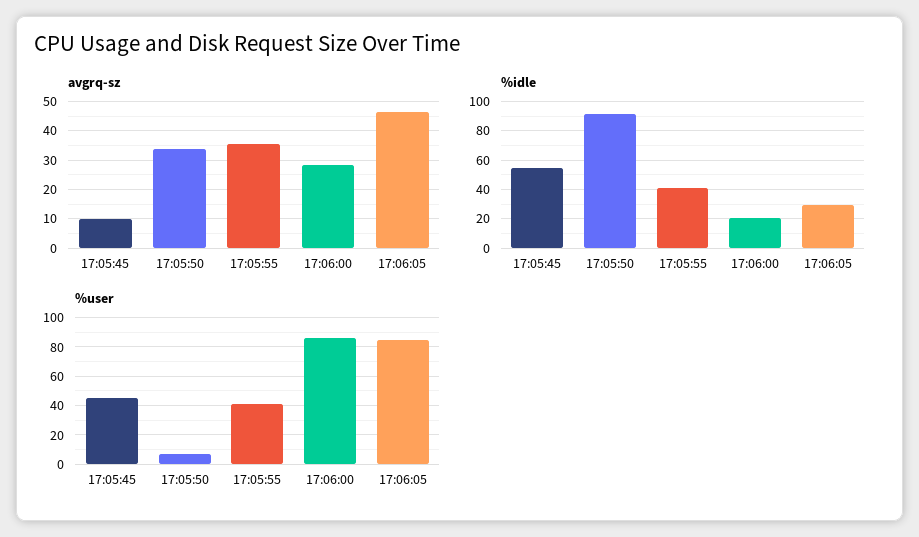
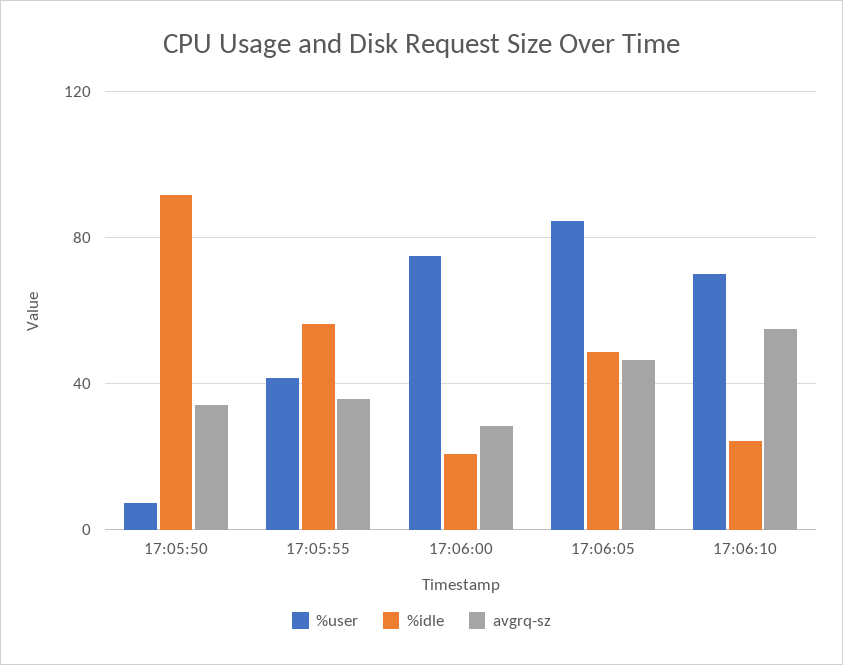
avgrq-sz, 17:05:45: 10 -> none
%idle, 17:05:45: 55 -> none
%idle, 17:05:55: 40 -> 55
%idle, 17:06:05: 30 -> 50
%user, 17:05:45: 45 -> none
%user, 17:06:00: 85 -> 75
%user, 17:06:10: none -> 70
%idle, 17:06:10: none -> 25
avgrq-sz, 17:06:10: none -> 55

